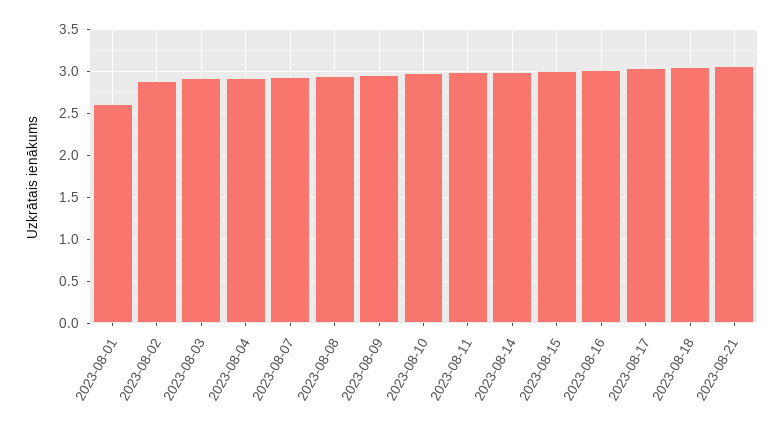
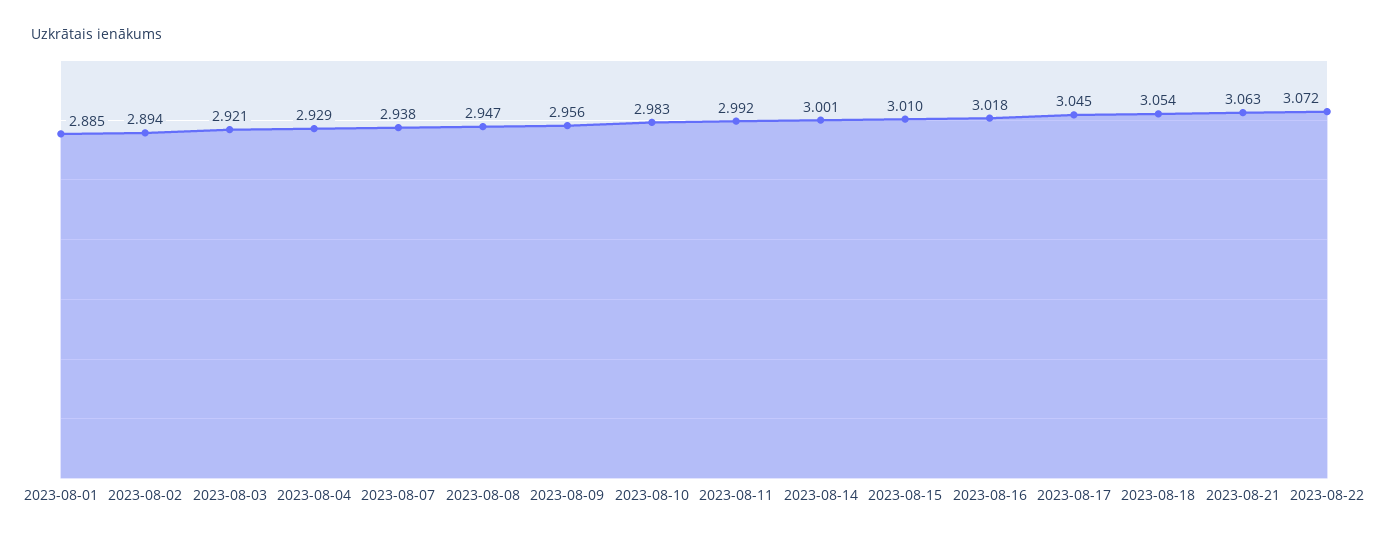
2023-08-01: 2.6 -> 2.885
2023-08-22: none -> 3.072

